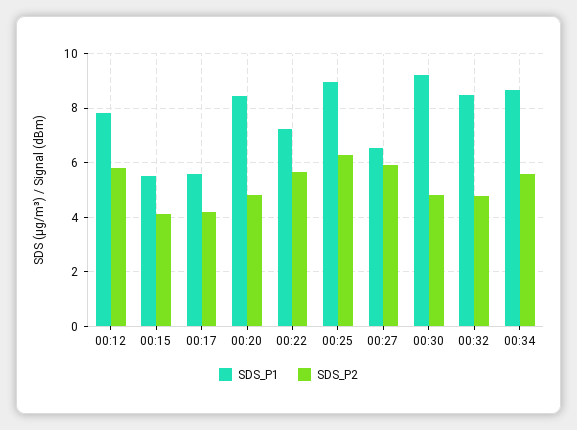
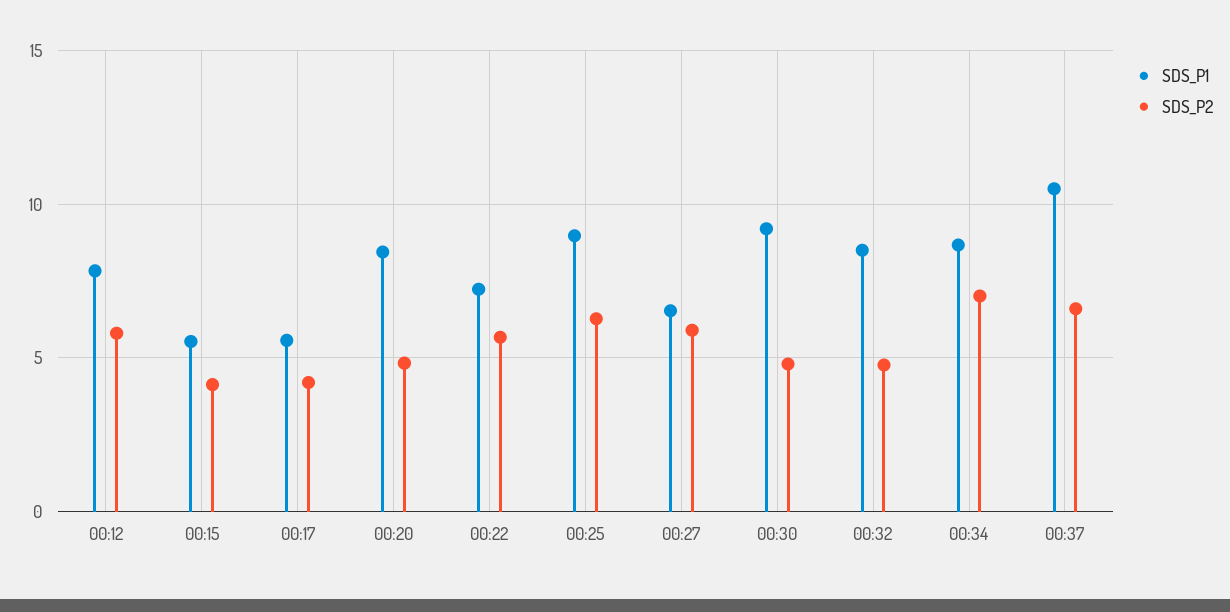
SDS_P2, 00:34: 5.5 -> 7
SDS_P1, 00:37: none -> 10.5
SDS_P2, 00:37: none -> 6.5

